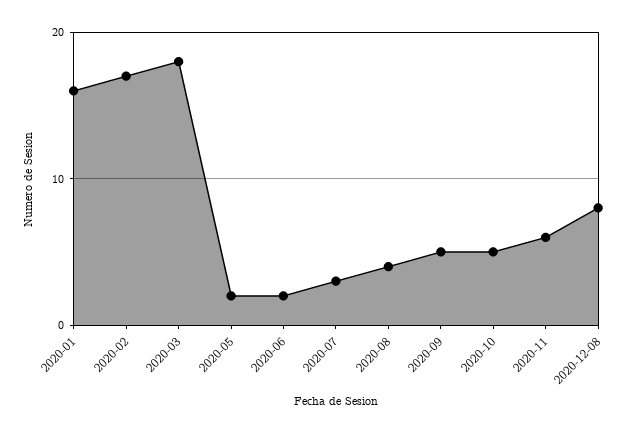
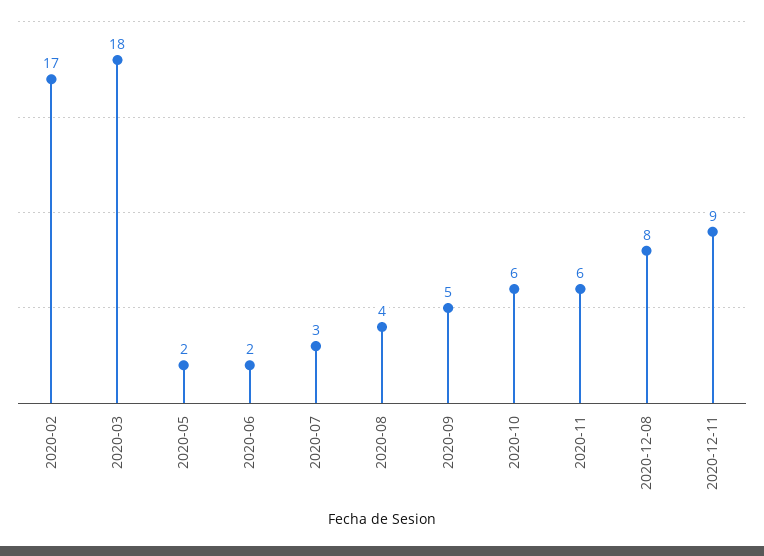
2020-01: 16 -> none
2020-10: 5 -> 6
2020-12-11: none -> 9

